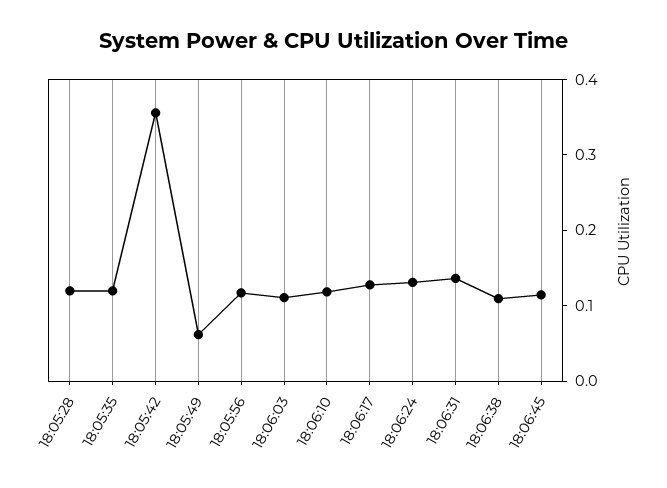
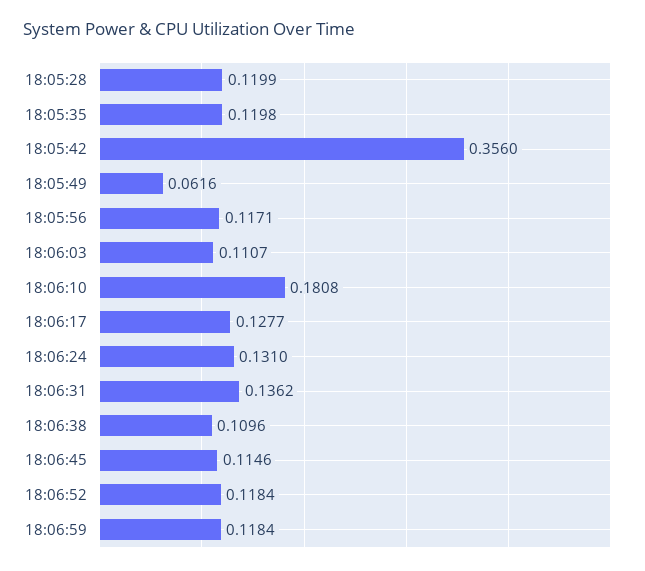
18:06:10: 0.12 -> 0.1808
18:06:52: none -> 0.1184
18:06:59: none -> 0.1184

